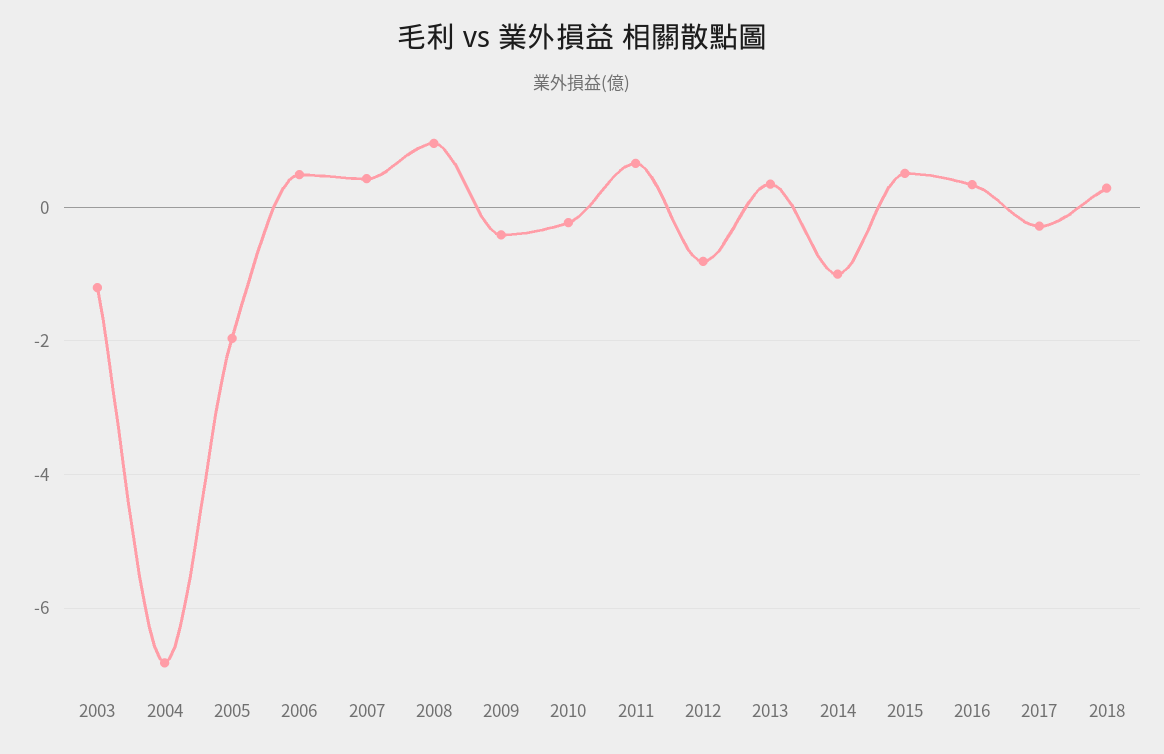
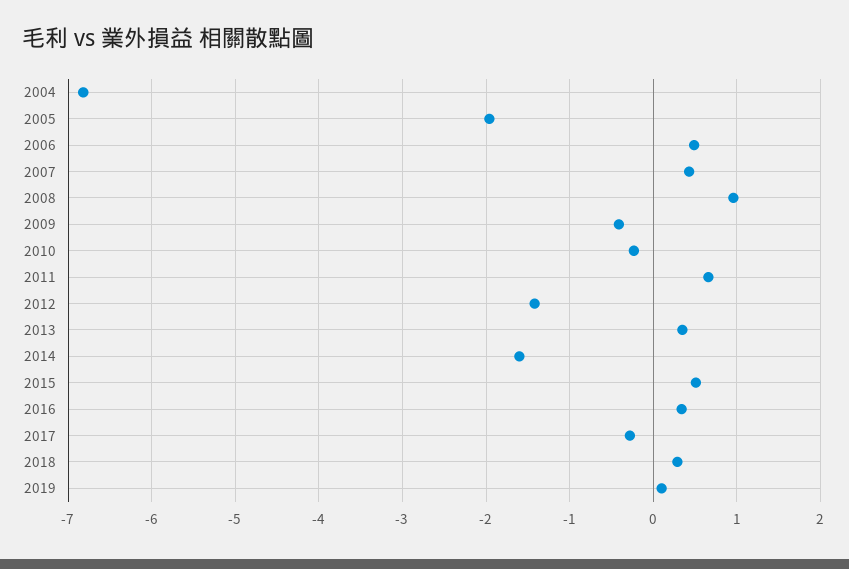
2003: -1.2 -> none
2012: -0.8 -> -1.4
2014: -1 -> -1.6
2019: none -> 0.1

